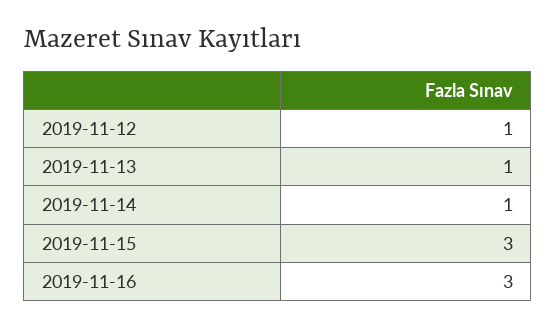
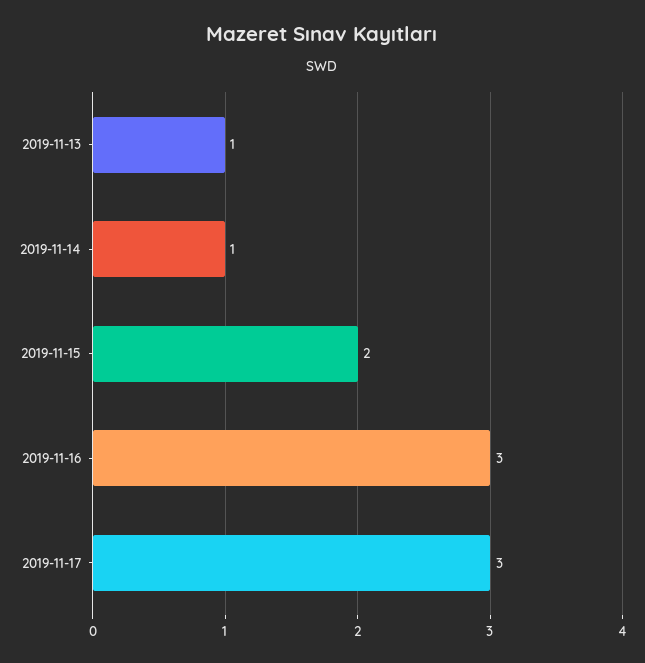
2019-11-12: 1 -> none
2019-11-15: 3 -> 2
2019-11-17: none -> 3

